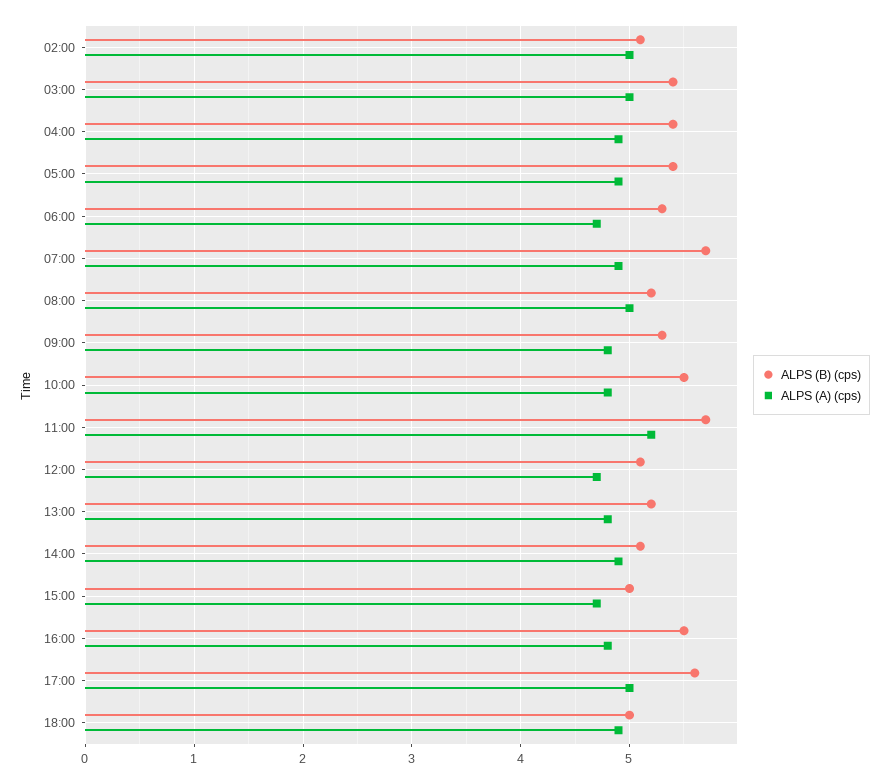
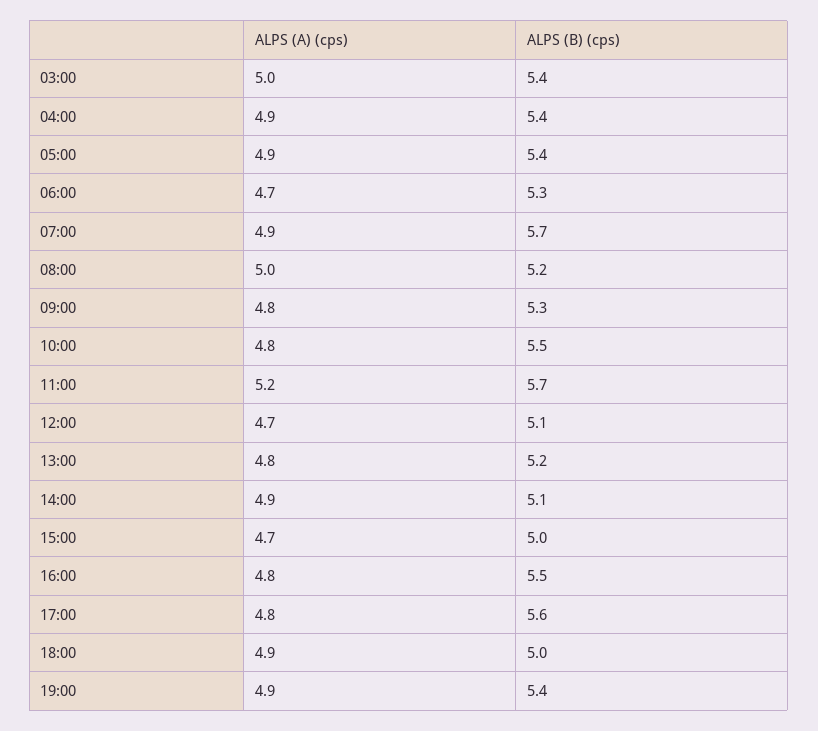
ALPS (B) (cps), 02:00: 5.1 -> none
ALPS (A) (cps), 02:00: 5 -> none
ALPS (A) (cps), 17:00: 5 -> 4.8
ALPS (A) (cps), 19:00: none -> 4.9
ALPS (B) (cps), 19:00: none -> 5.4

